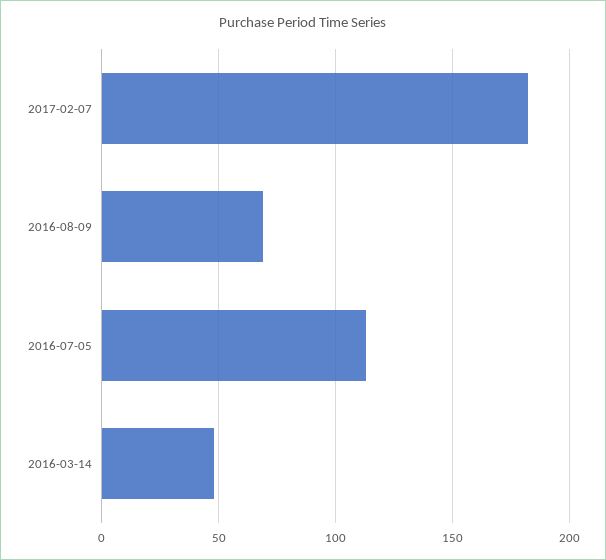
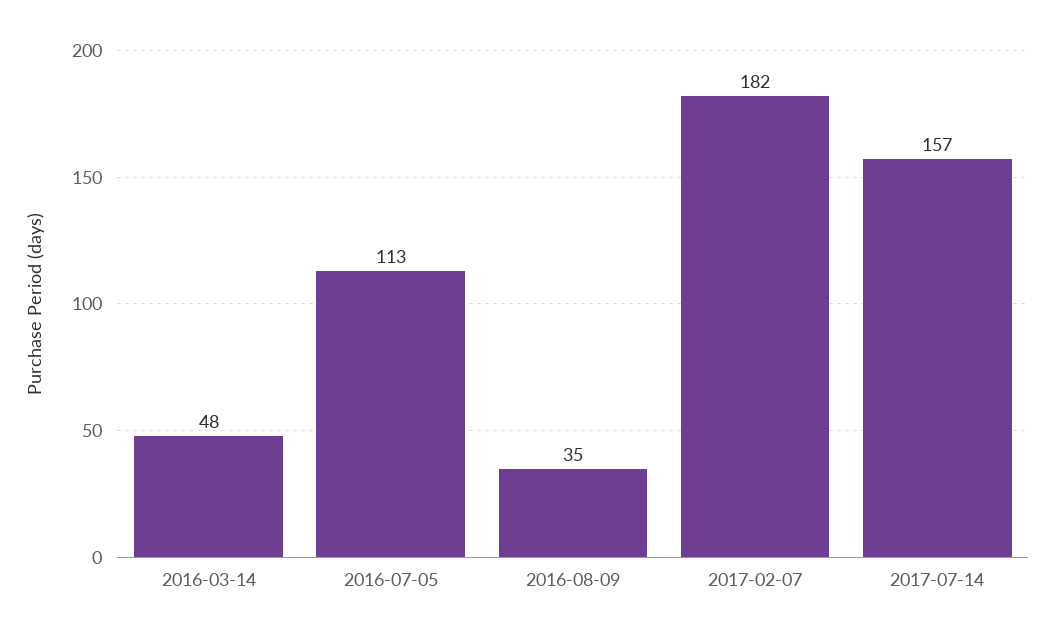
2016-08-09: 70 -> 35
2017-07-14: none -> 157

